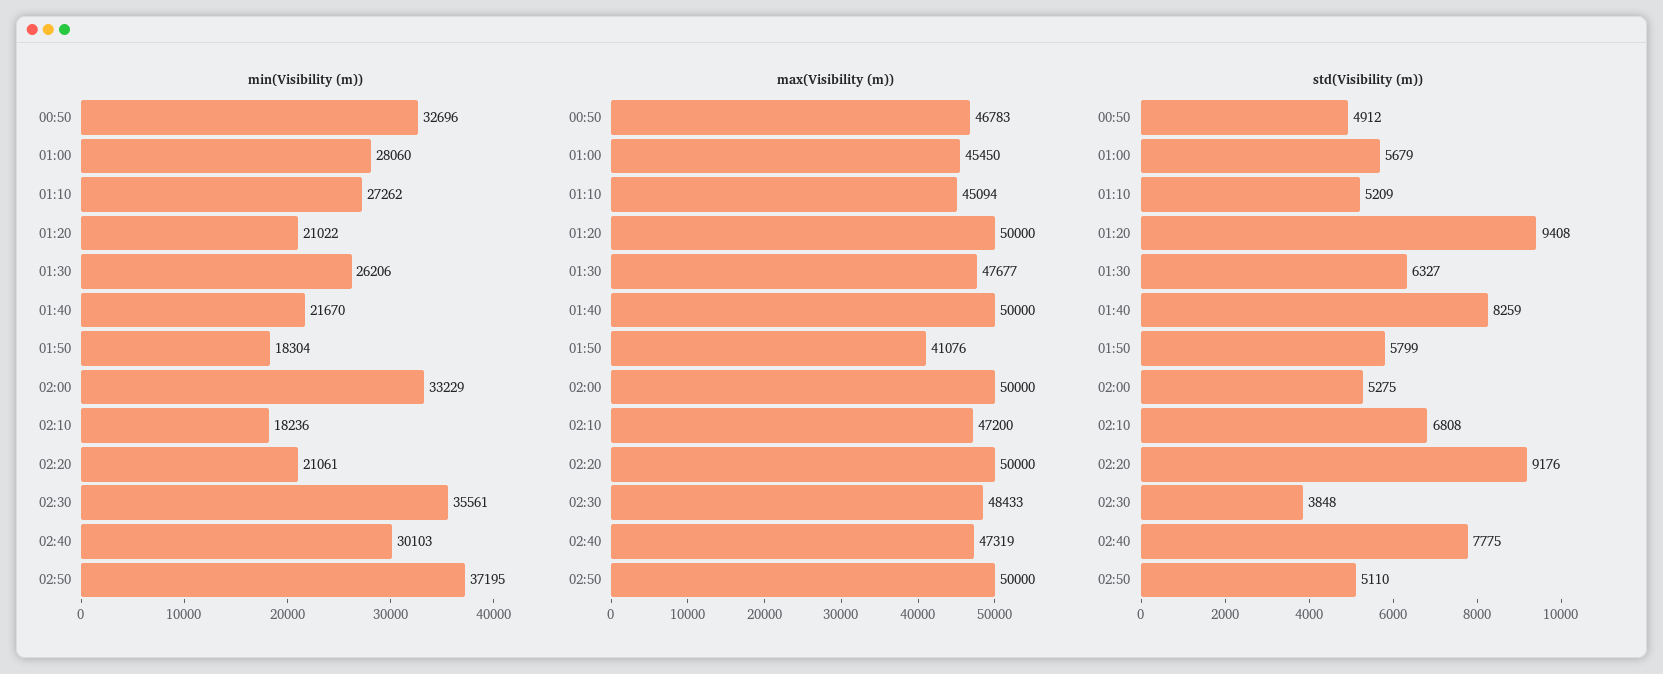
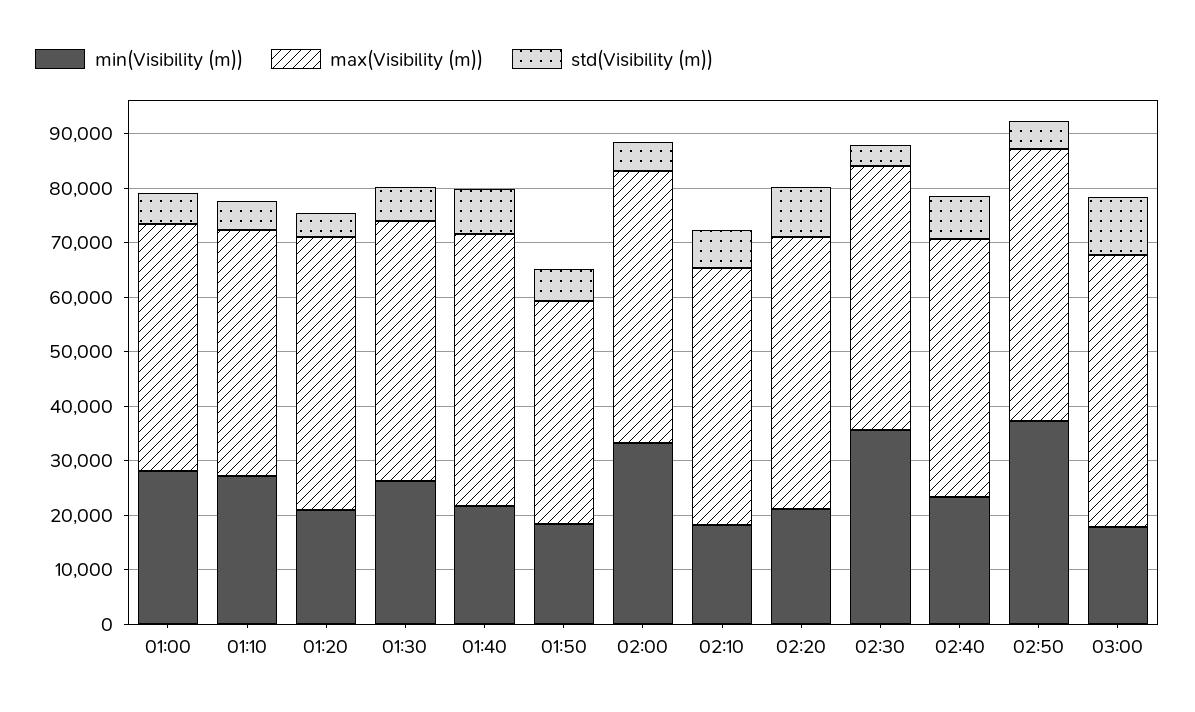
min(Visibility (m)), 00:50: 32696 -> none
min(Visibility (m)), 02:40: 30103 -> 24000
max(Visibility (m)), 00:50: 46783 -> none
std(Visibility (m)), 00:50: 4912 -> none
std(Visibility (m)), 01:20: 9408 -> 4000
min(Visibility (m)), 03:00: none -> 18000
max(Visibility (m)), 03:00: none -> 50000
std(Visibility (m)), 03:00: none -> 10000

